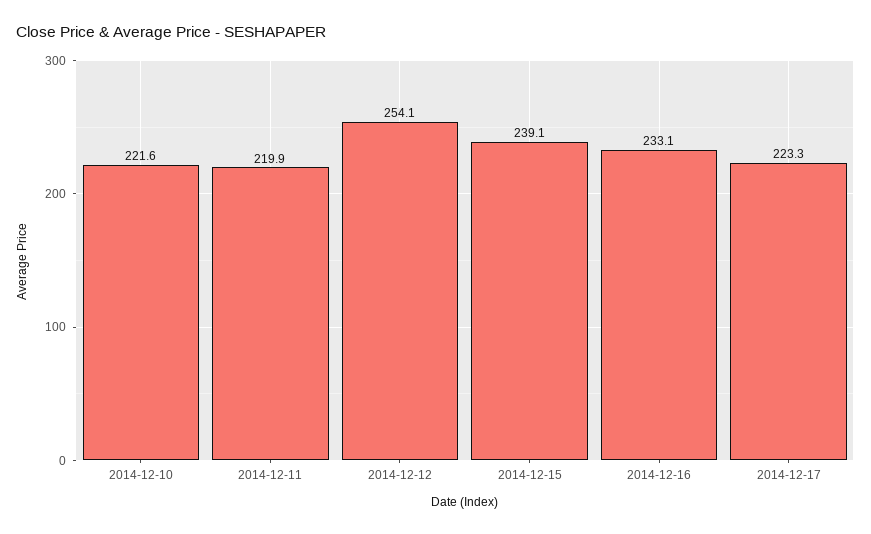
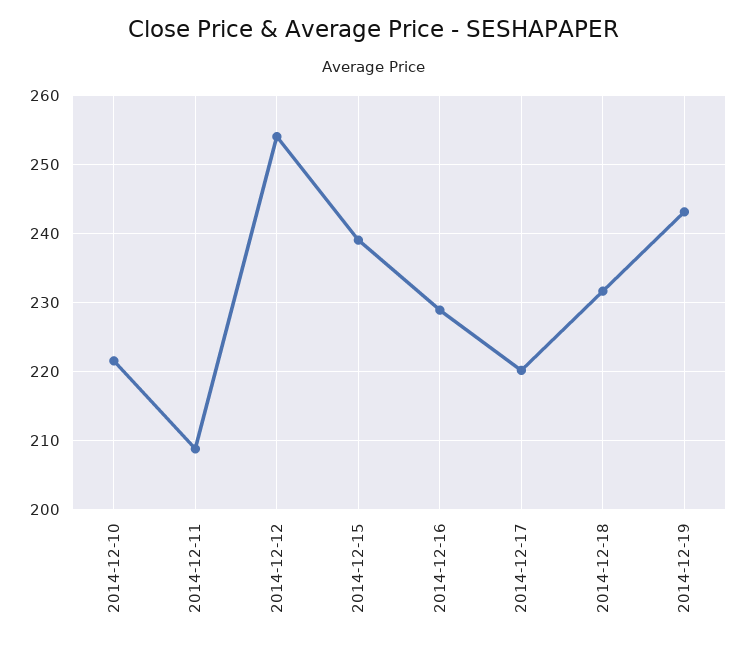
2014-12-11: 219.9 -> 209
2014-12-16: 233.1 -> 229
2014-12-17: 223.3 -> 220
2014-12-18: none -> 232
2014-12-19: none -> 243

